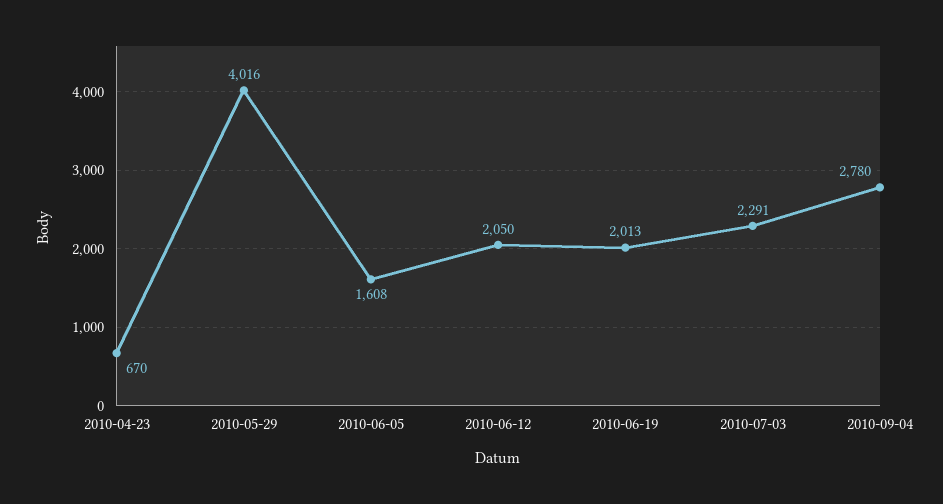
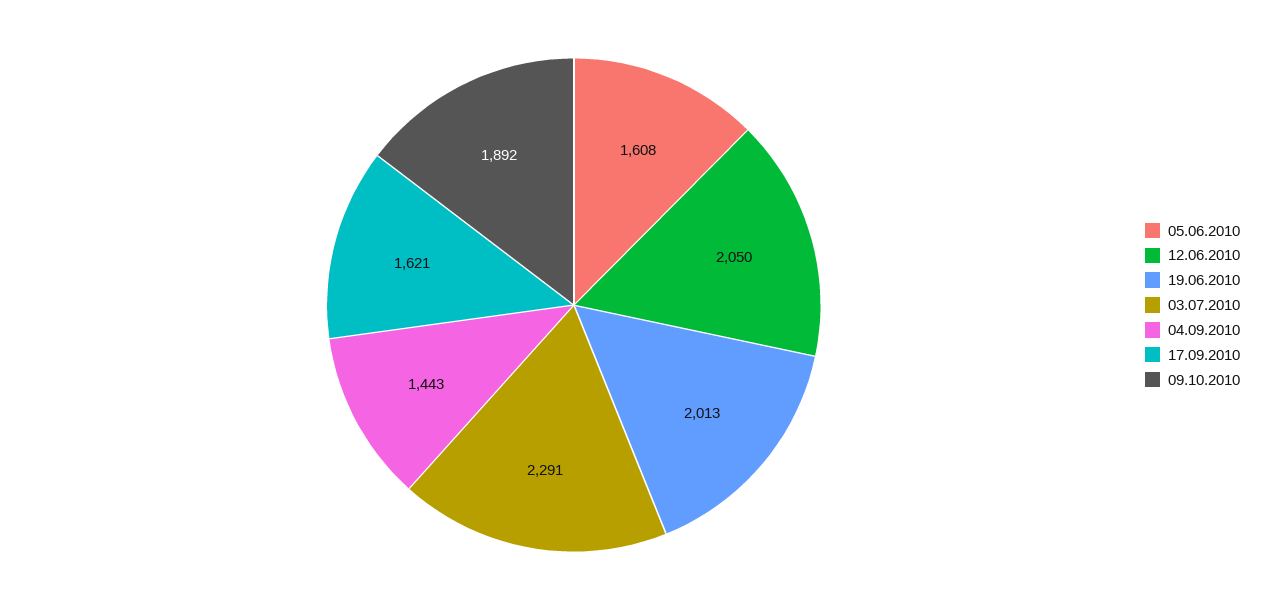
2010-04-23: 670 -> none
2010-05-29: 4016 -> none
2010-09-04: 2780 -> 1443
17.09.2010: none -> 1621
09.10.2010: none -> 1892

